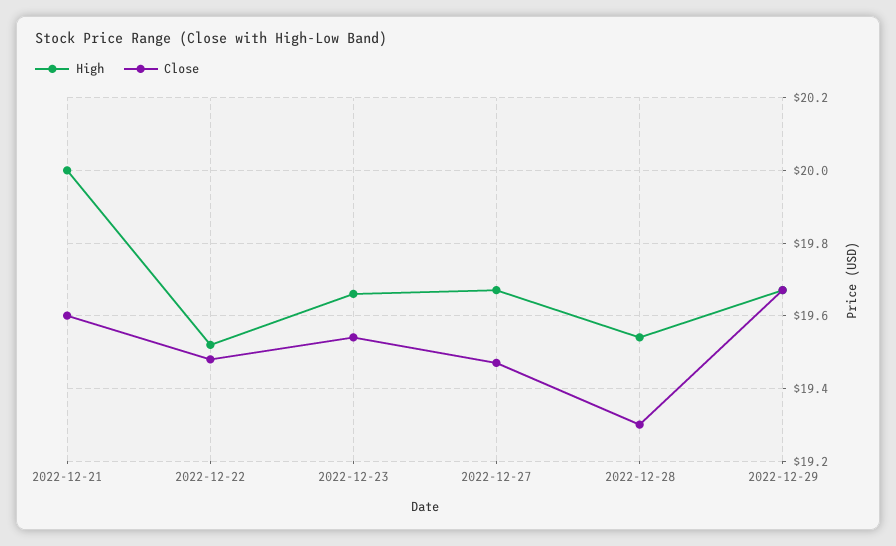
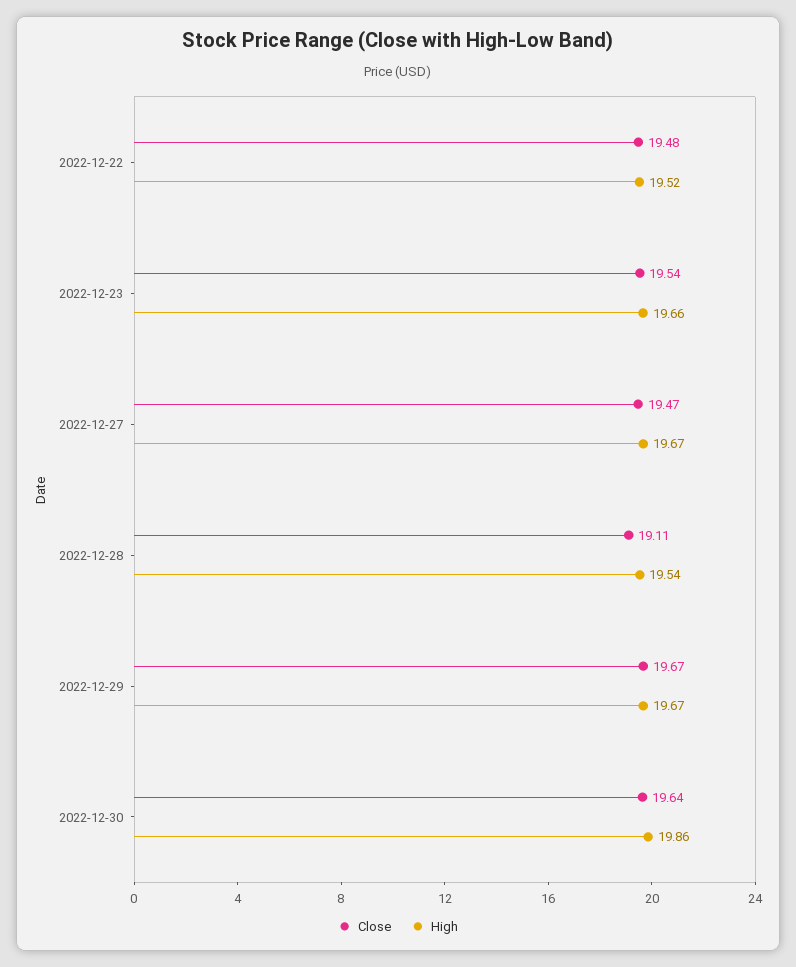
High, 2022-12-21: 20 -> none
Close, 2022-12-21: 19.6 -> none
Close, 2022-12-28: 19.3 -> 19.11
Close, 2022-12-30: none -> 19.64
High, 2022-12-30: none -> 19.86

